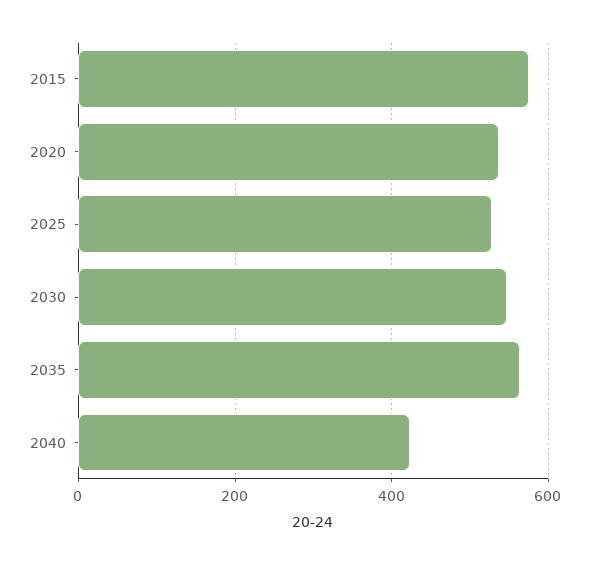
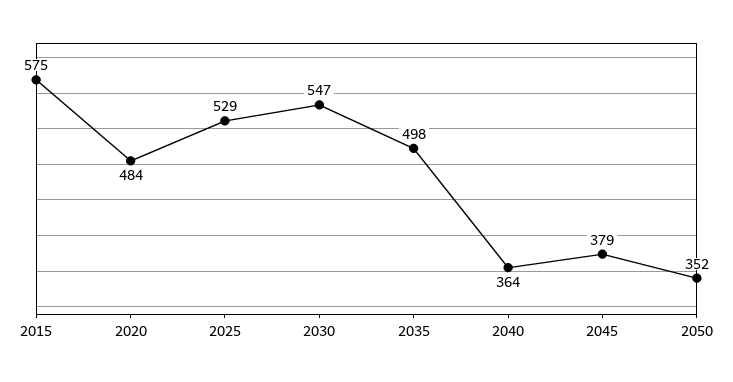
2020: 540 -> 484
2035: 560 -> 498
2040: 420 -> 364
2045: none -> 379
2050: none -> 352

